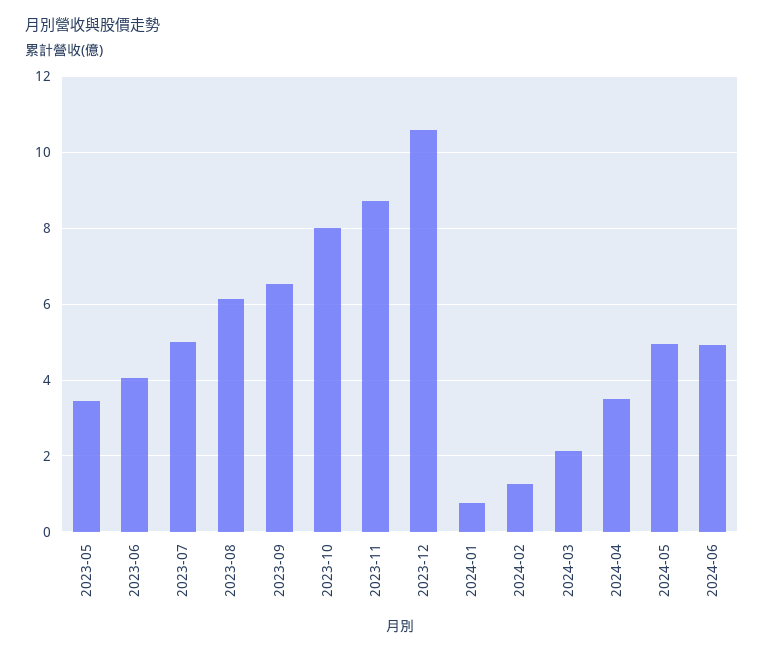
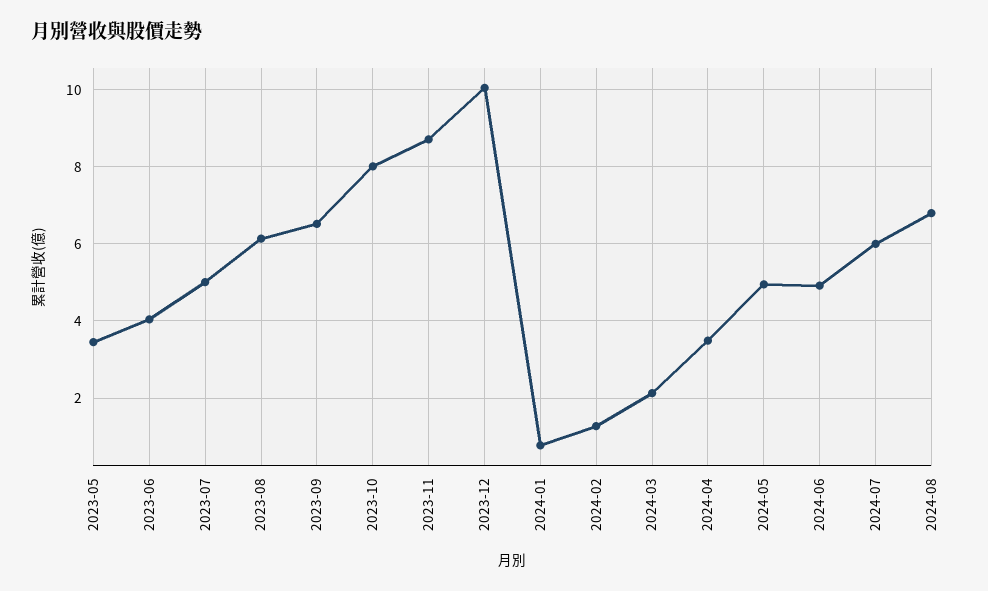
2023-12: 10.6 -> 10
2024-07: none -> 6
2024-08: none -> 6.8

